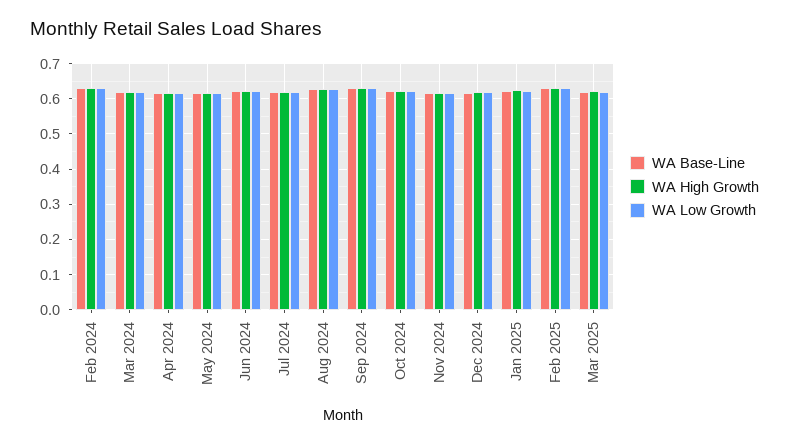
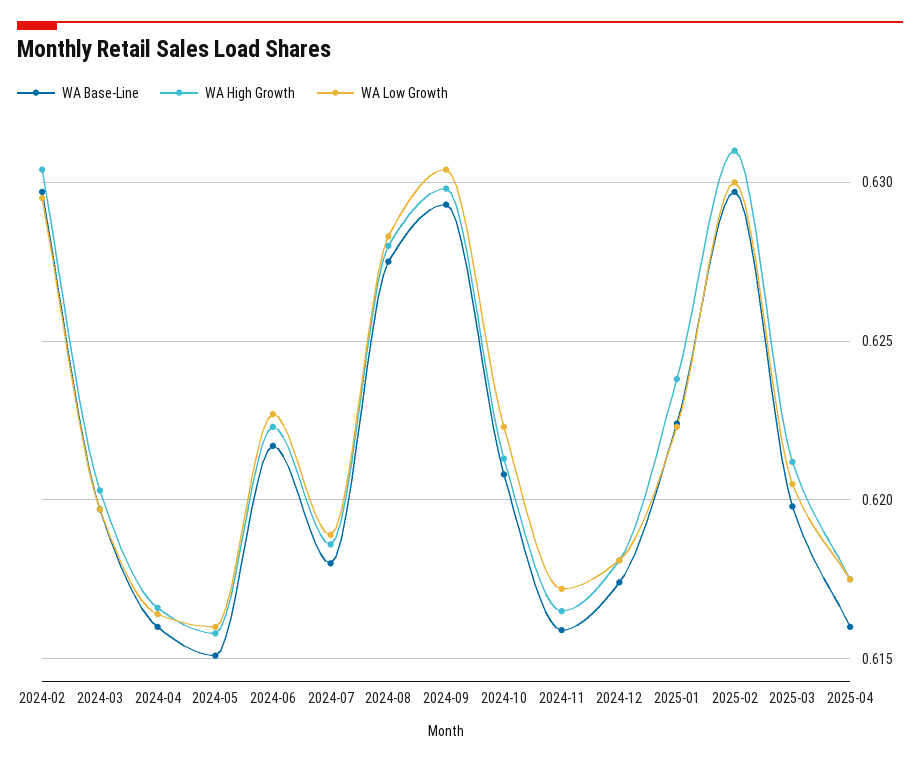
WA Base-Line, 2025-04: none -> 0.616
WA High Growth, 2025-04: none -> 0.6175
WA Low Growth, 2025-04: none -> 0.6175

